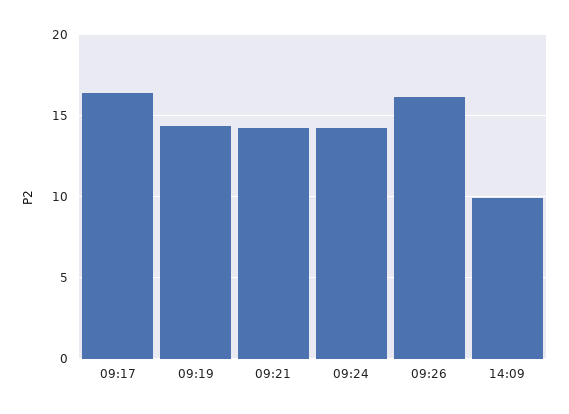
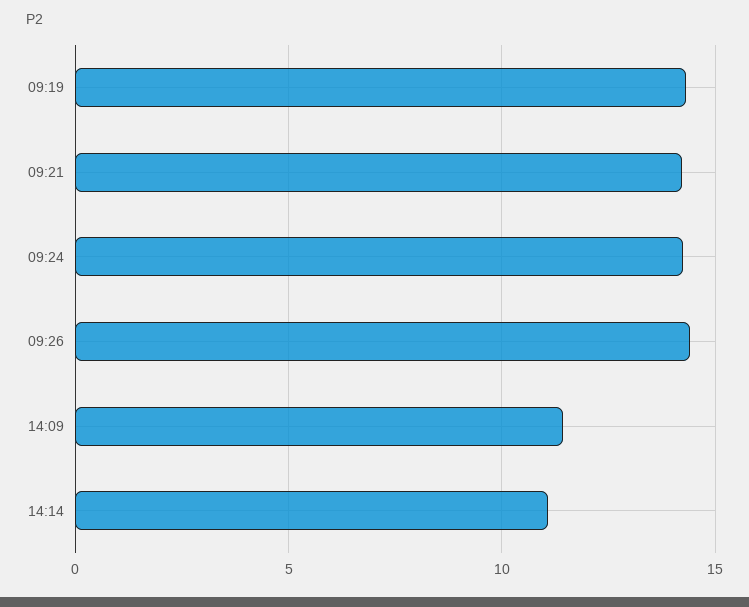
09:17: 16.5 -> none
09:26: 16 -> 14.5
14:09: 10 -> 11.5
14:14: none -> 11

